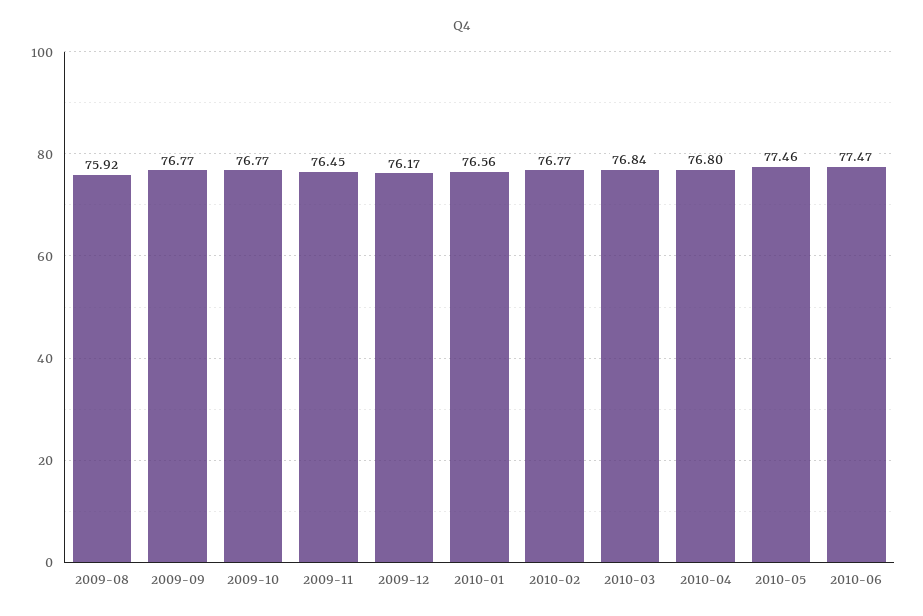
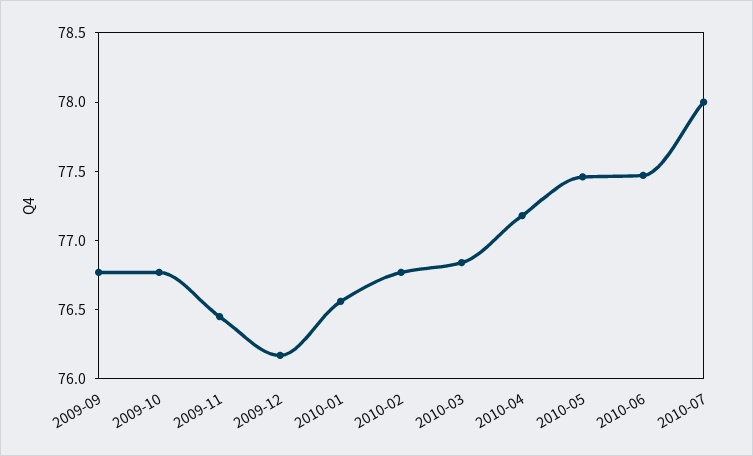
2009-08: 75.92 -> none
2010-04: 76.8 -> 77.2
2010-07: none -> 78

